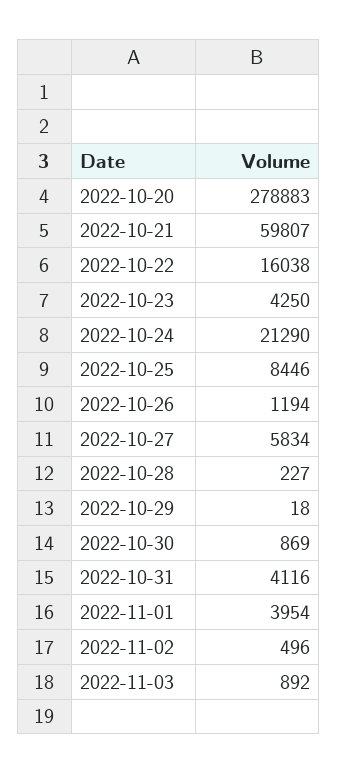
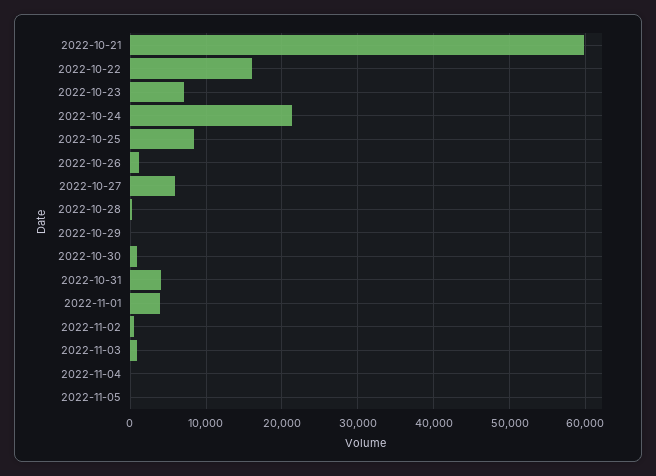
2022-10-20: 278883 -> none
2022-10-23: 4250 -> 7000
2022-11-04: none -> 0
2022-11-05: none -> 0

